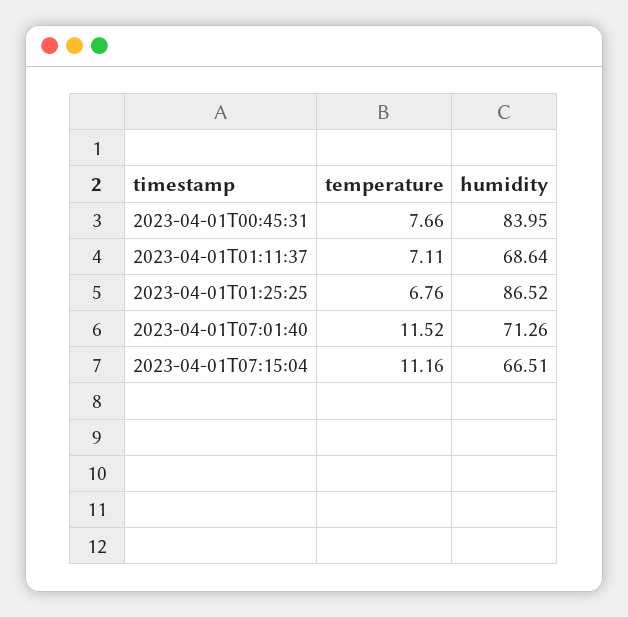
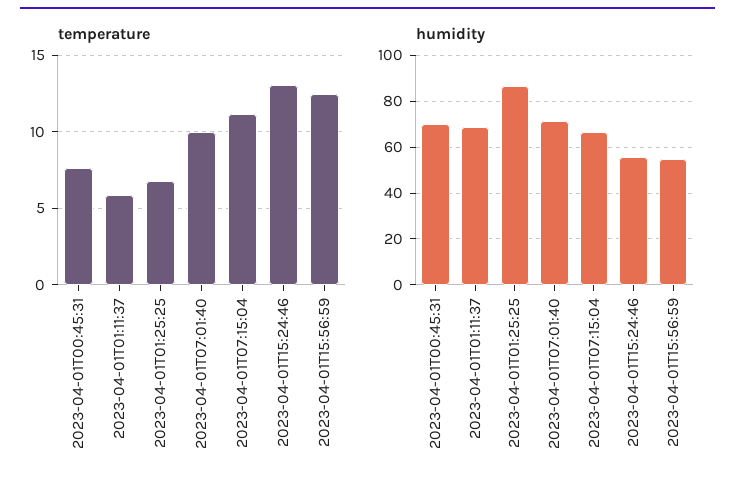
humidity, 2023-04-01T00:45:31: 83.95 -> 70
temperature, 2023-04-01T01:11:37: 7.11 -> 6
temperature, 2023-04-01T07:01:40: 11.52 -> 10
temperature, 2023-04-01T15:24:46: none -> 13
temperature, 2023-04-01T15:56:59: none -> 12.5
humidity, 2023-04-01T15:24:46: none -> 55
humidity, 2023-04-01T15:56:59: none -> 55

